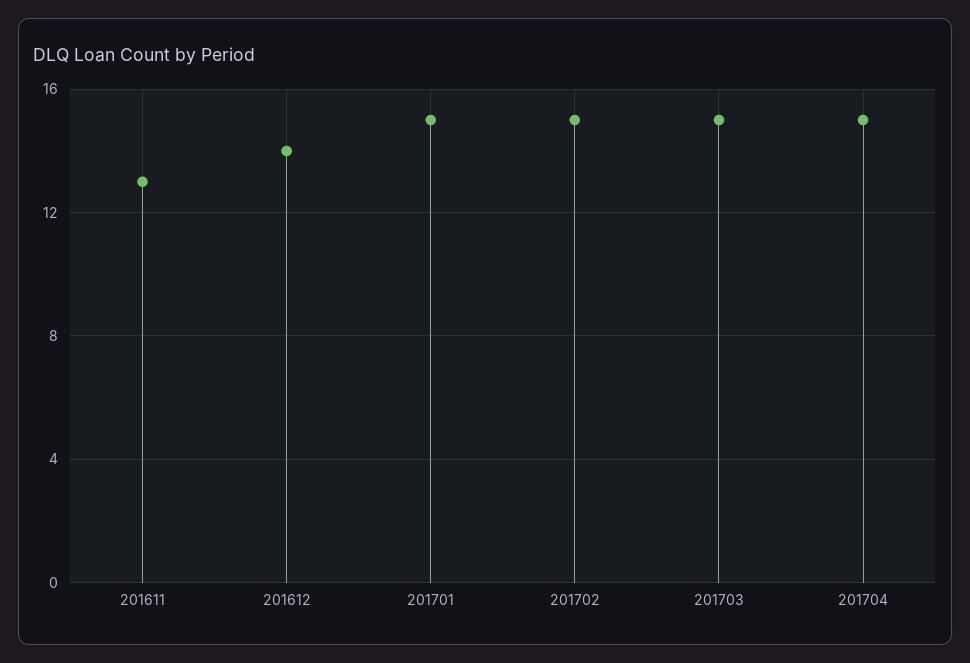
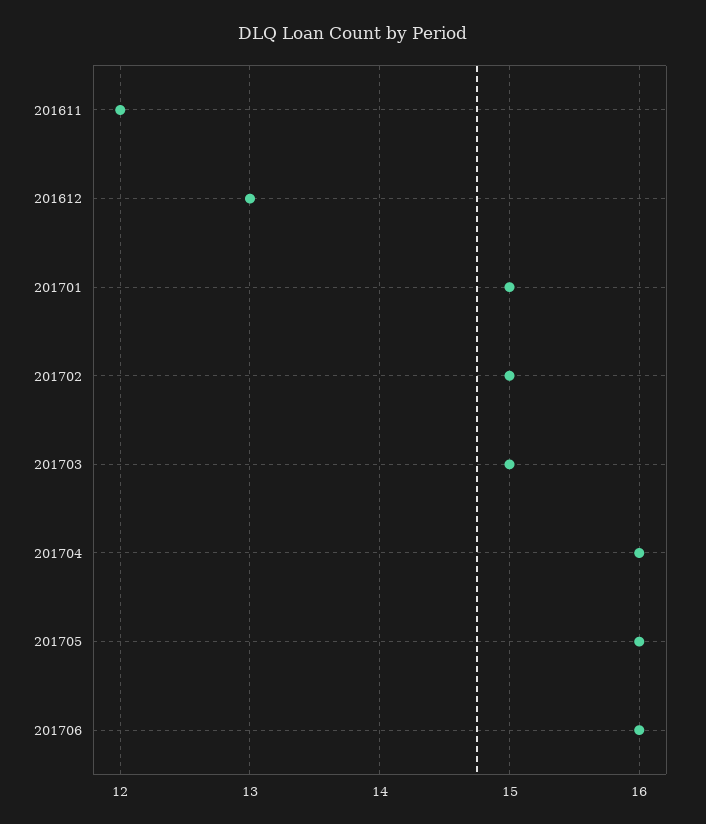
201611: 13 -> 12
201612: 14 -> 13
201704: 15 -> 16
201705: none -> 16
201706: none -> 16

